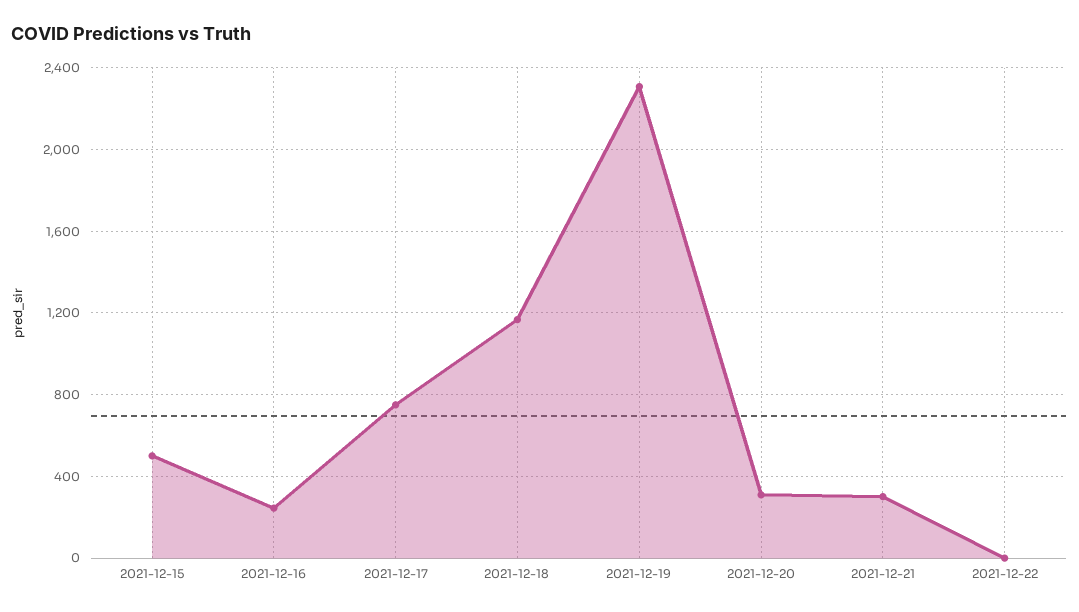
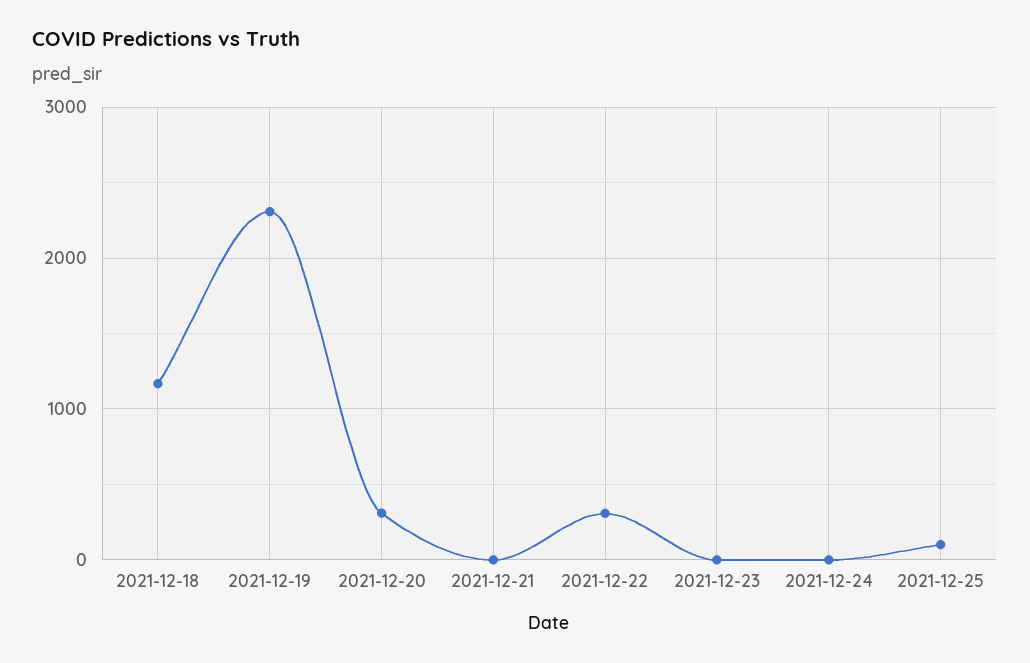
2021-12-15: 500 -> none
2021-12-16: 250 -> none
2021-12-17: 750 -> none
2021-12-21: 300 -> 0
2021-12-22: 0 -> 300
2021-12-23: none -> 0
2021-12-24: none -> 0
2021-12-25: none -> 100

